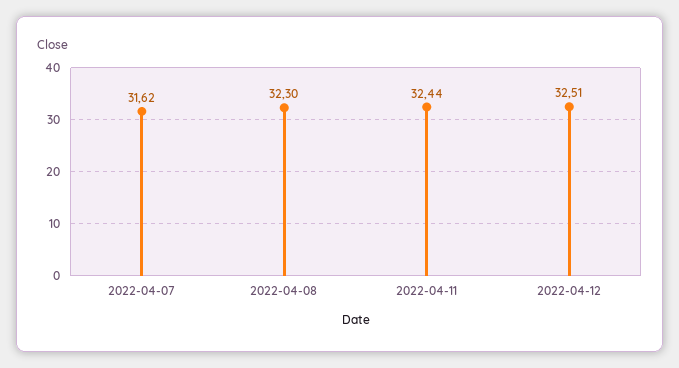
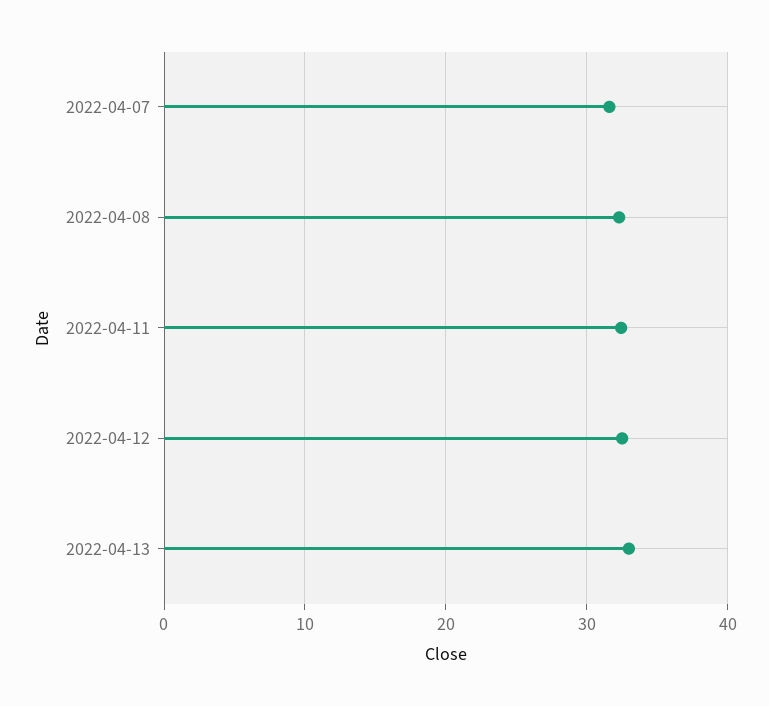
2022-04-13: none -> 33

